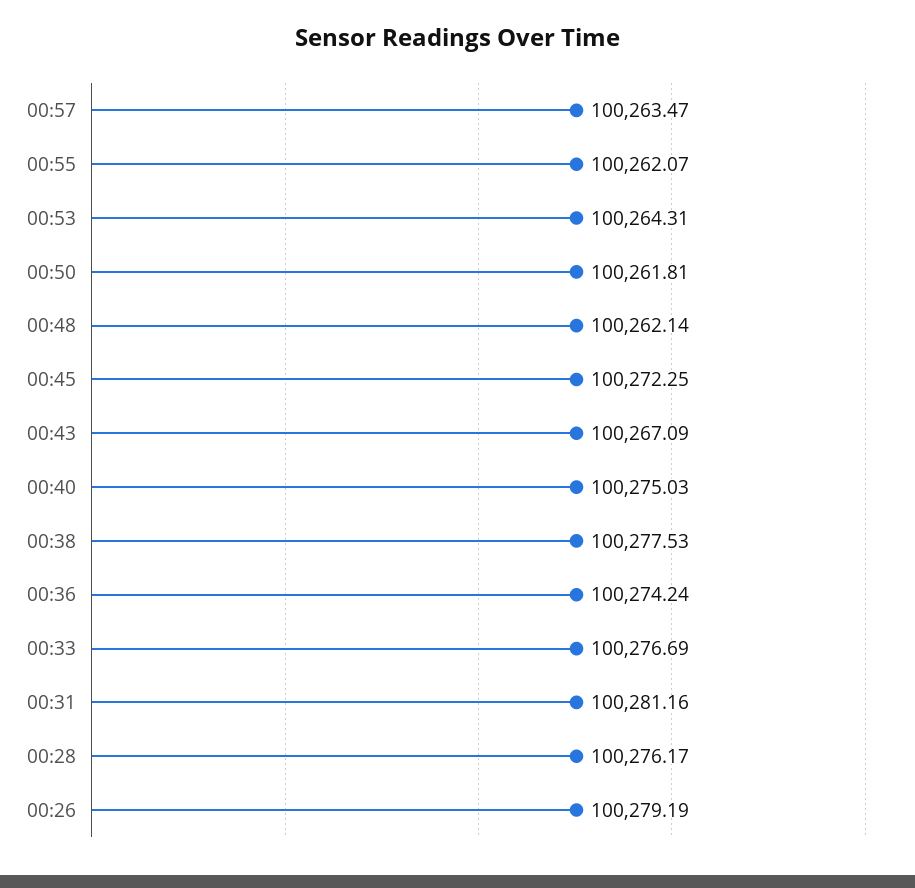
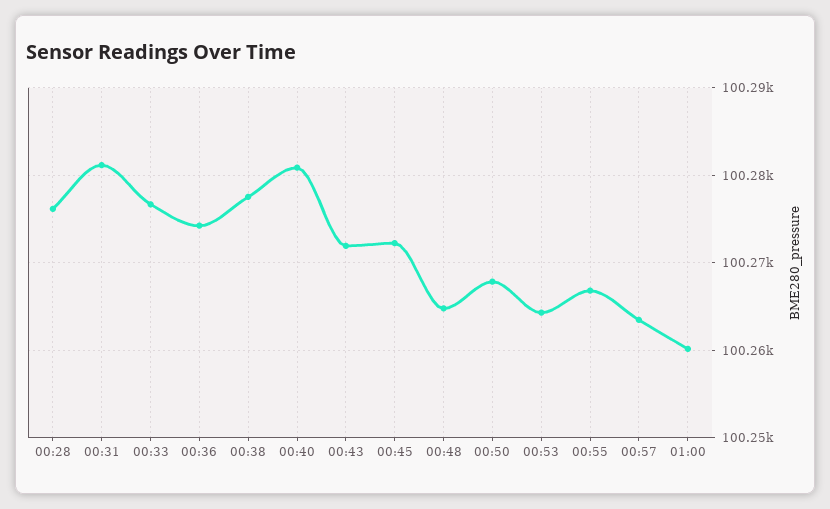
00:55: 100262.07 -> 100267
00:50: 100261.81 -> 100268
00:48: 100262.14 -> 100265
00:43: 100267.09 -> 100272
00:40: 100275.03 -> 100281
00:26: 100279.19 -> none
01:00: none -> 100260

